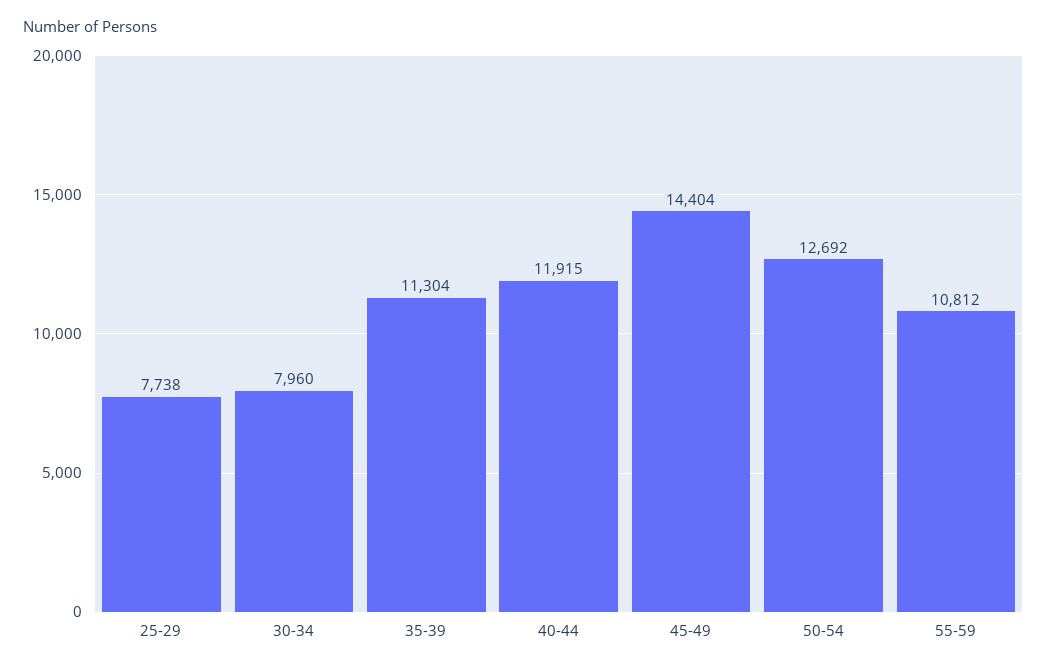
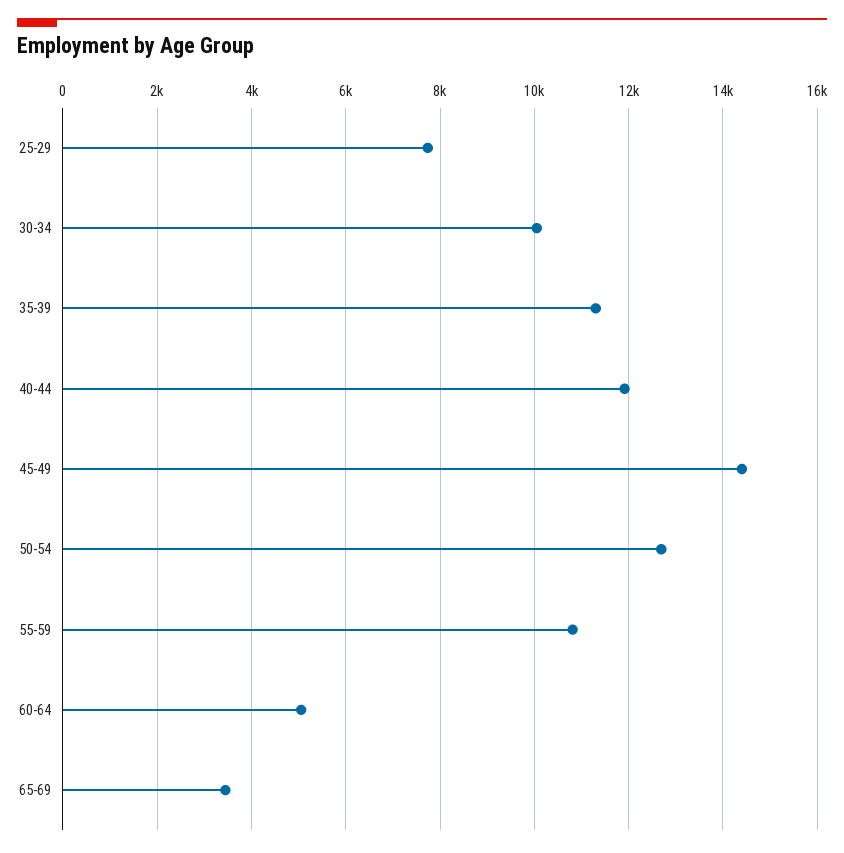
30-34: 7960 -> 10000
60-64: none -> 5000
65-69: none -> 3400

